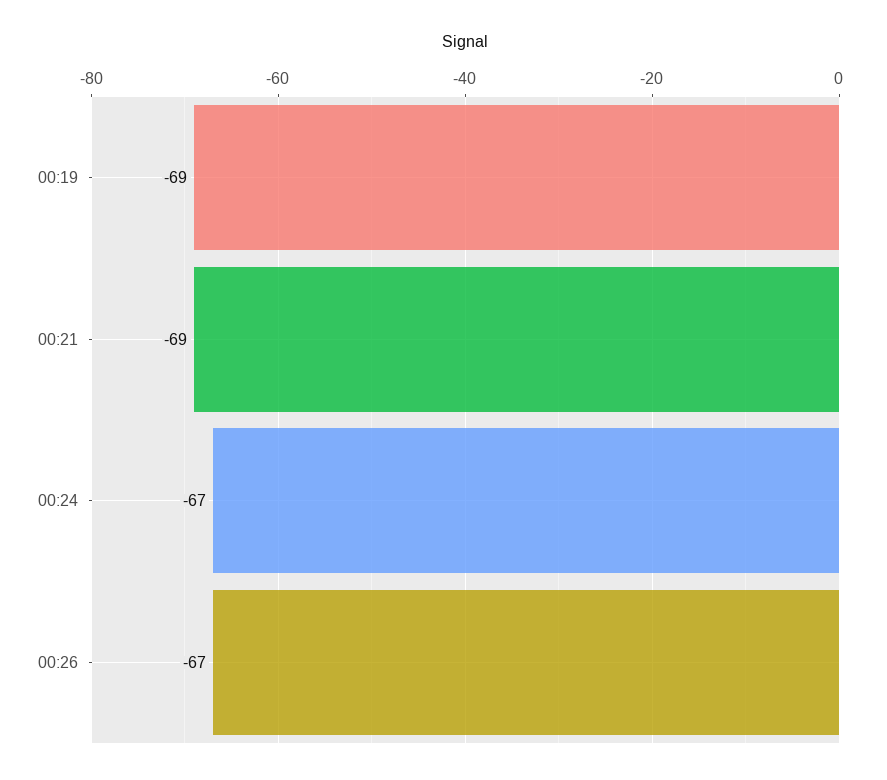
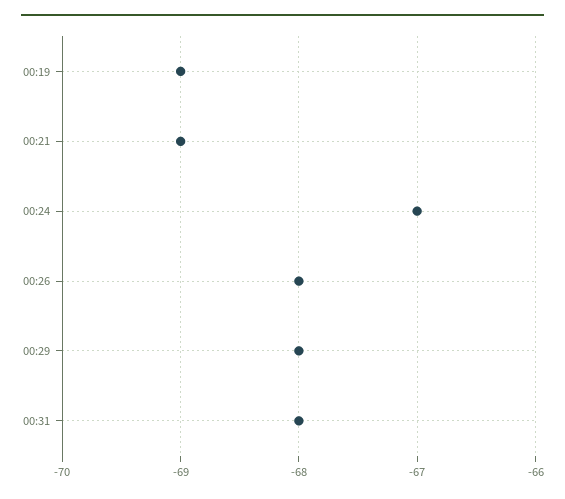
00:26: -67 -> -68
00:29: none -> -68
00:31: none -> -68

